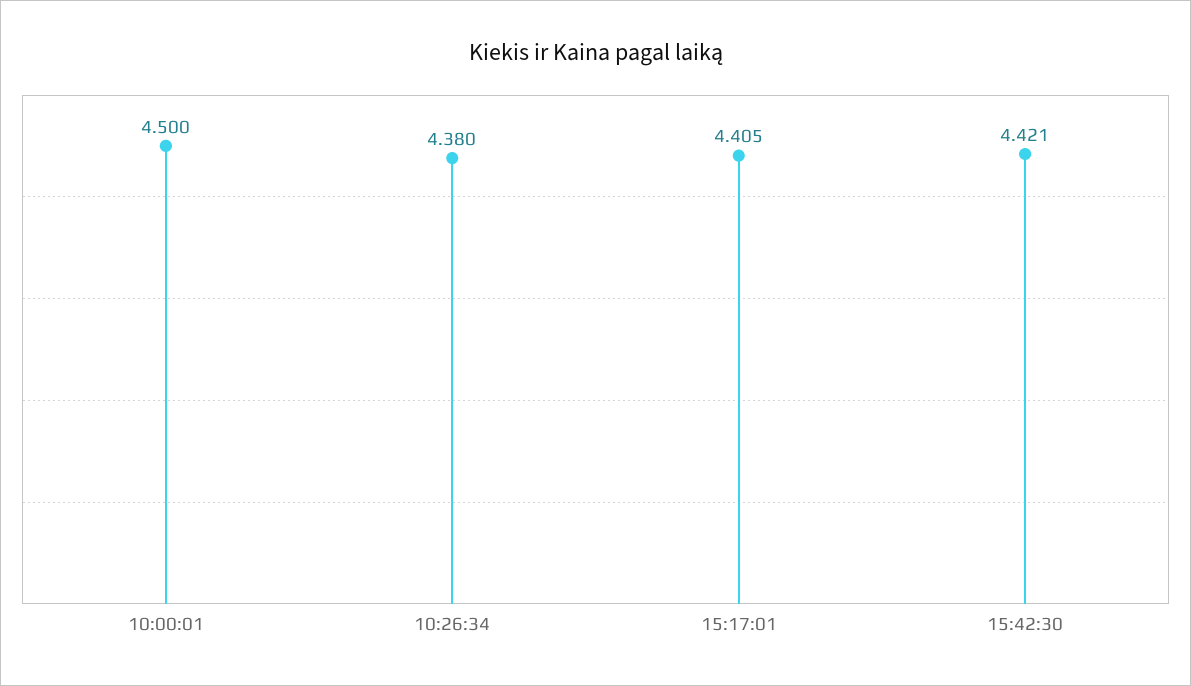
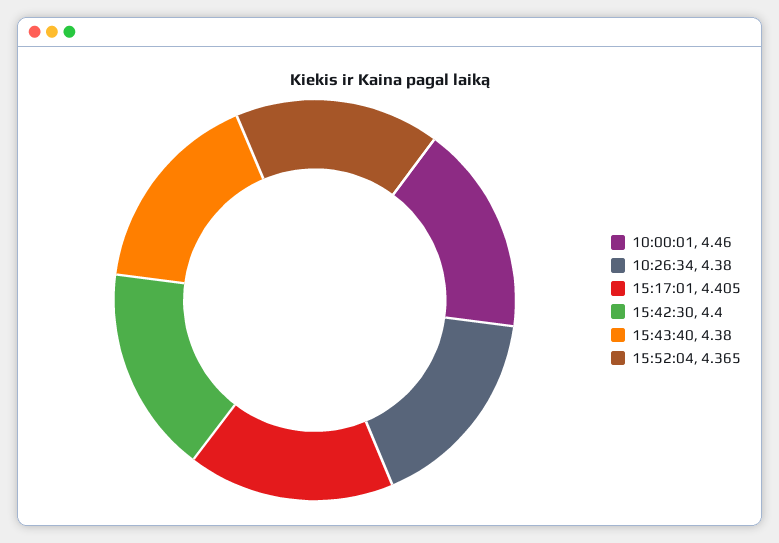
10:00:01: 4.5 -> 4.46
15:42:30: 4.421 -> 4.4
15:43:40: none -> 4.38
15:52:04: none -> 4.365

